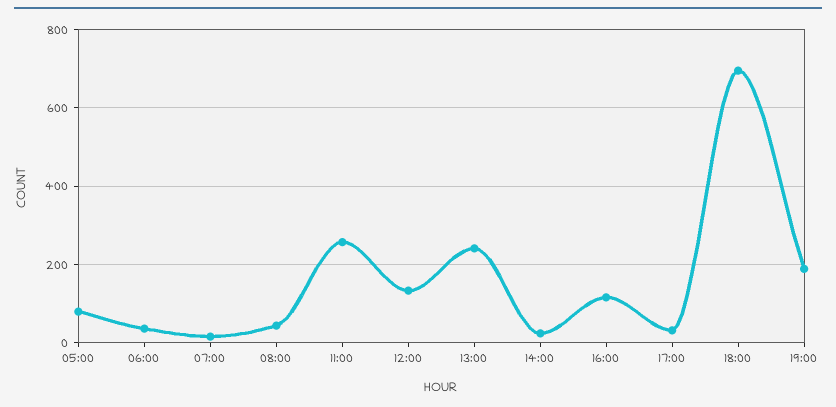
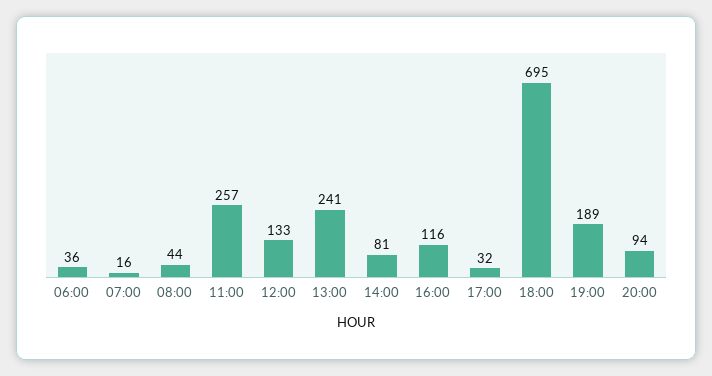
05:00: 80 -> none
14:00: 20 -> 81
20:00: none -> 94

